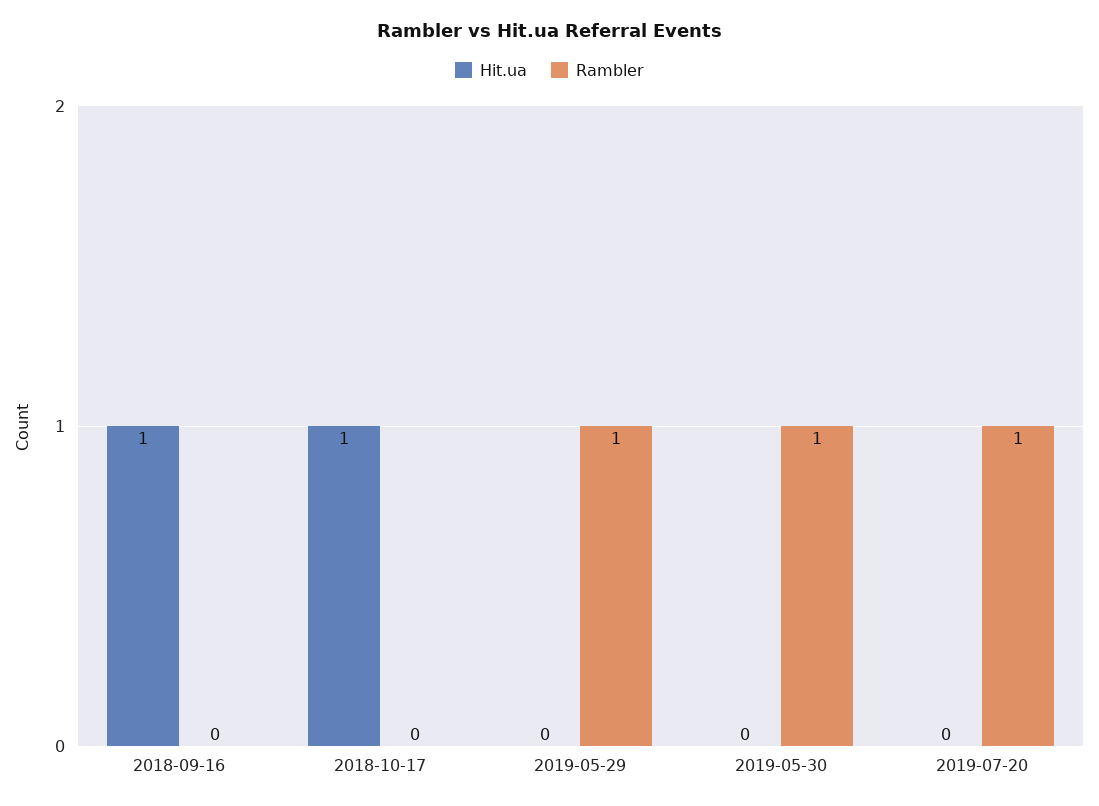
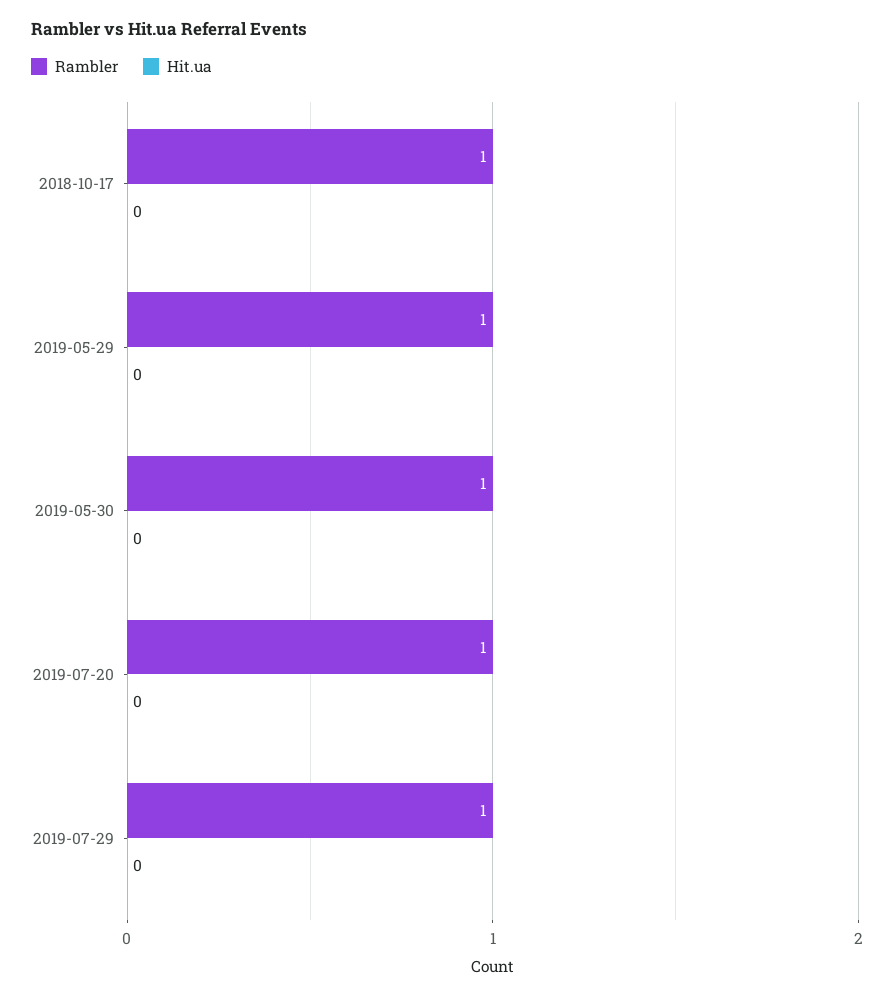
Hit.ua, 2018-09-16: 1 -> none
Rambler, 2018-09-16: 0 -> none
Hit.ua, 2018-10-17: 1 -> 0
Rambler, 2018-10-17: 0 -> 1
Rambler, 2019-07-29: none -> 1
Hit.ua, 2019-07-29: none -> 0

